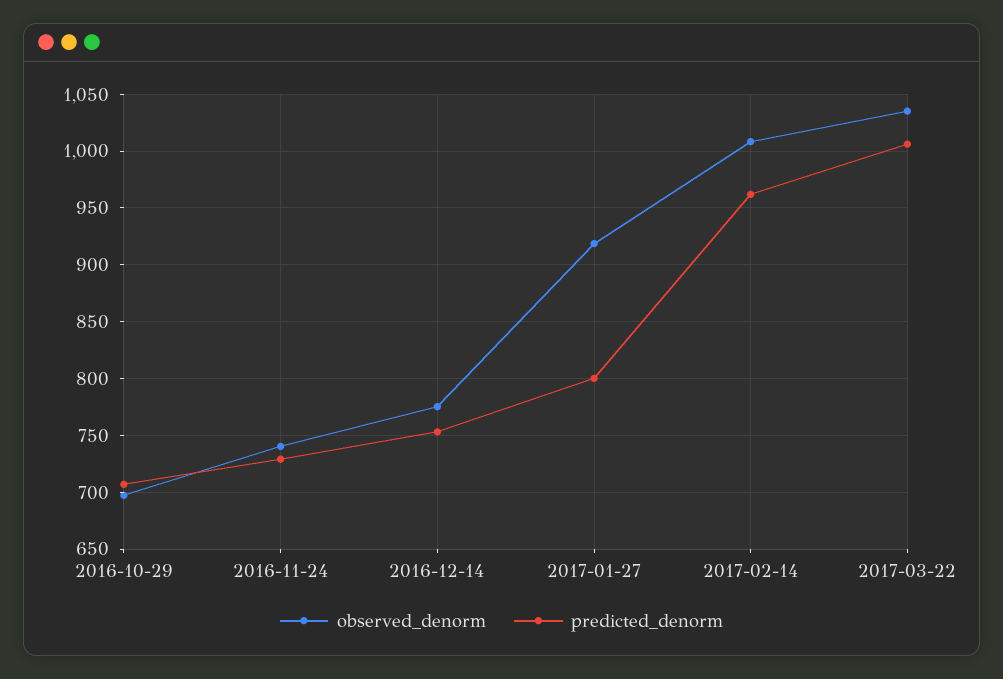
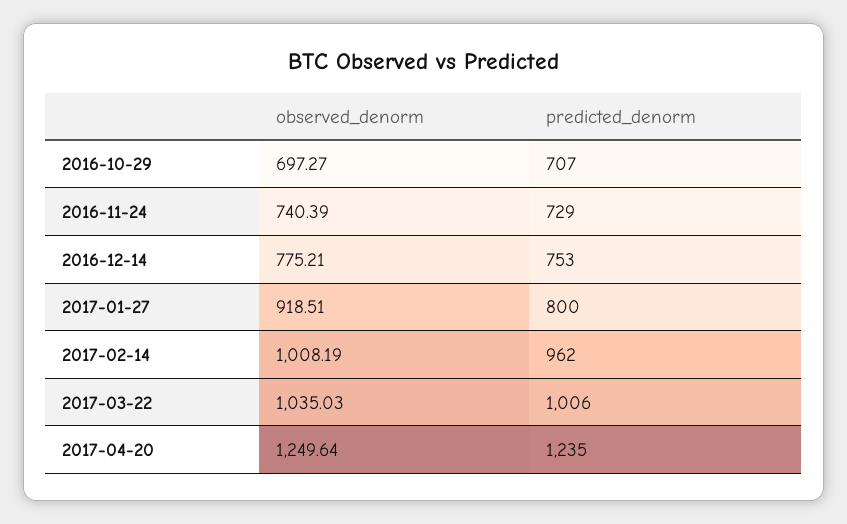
observed_denorm, 2017-04-20: none -> 1249.64
predicted_denorm, 2017-04-20: none -> 1235

